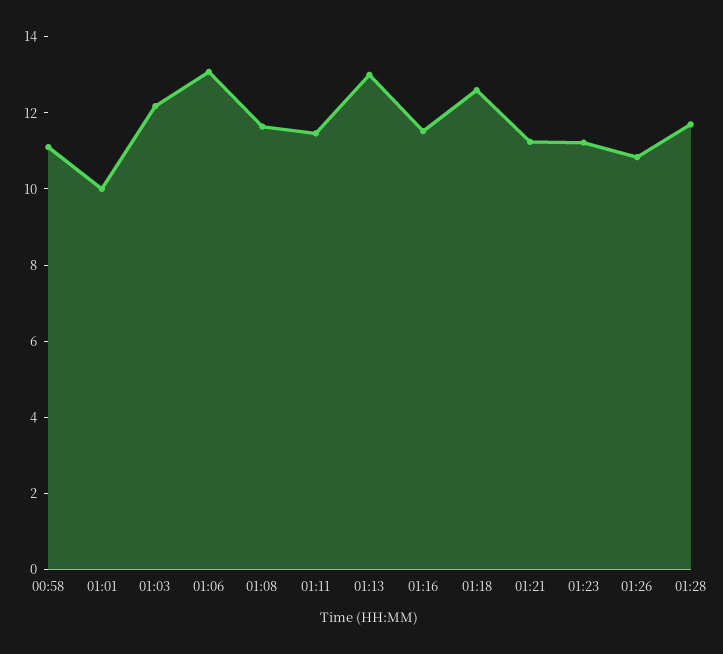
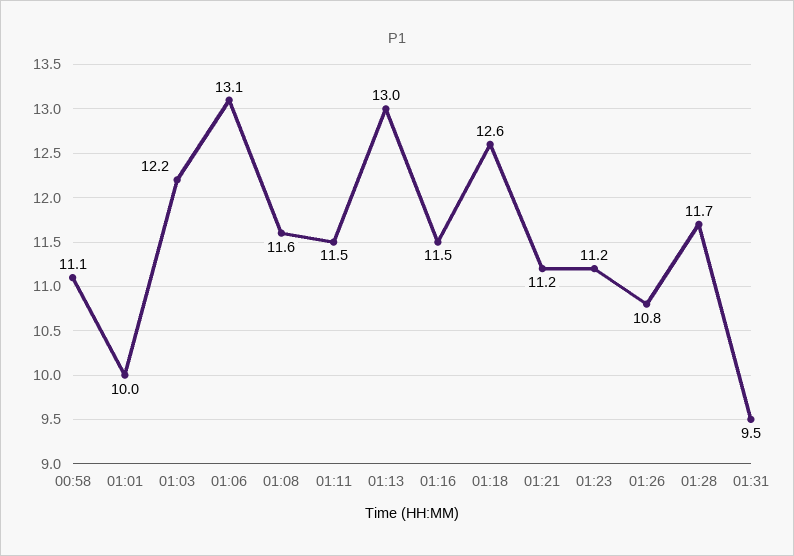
01:31: none -> 9.5

